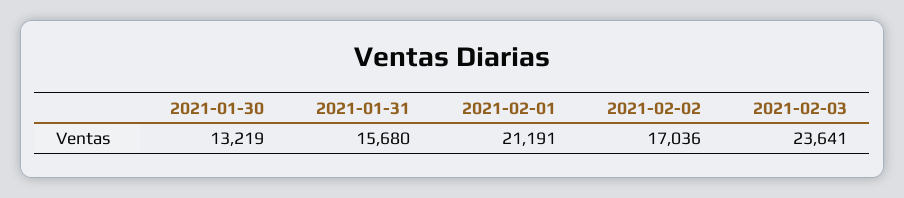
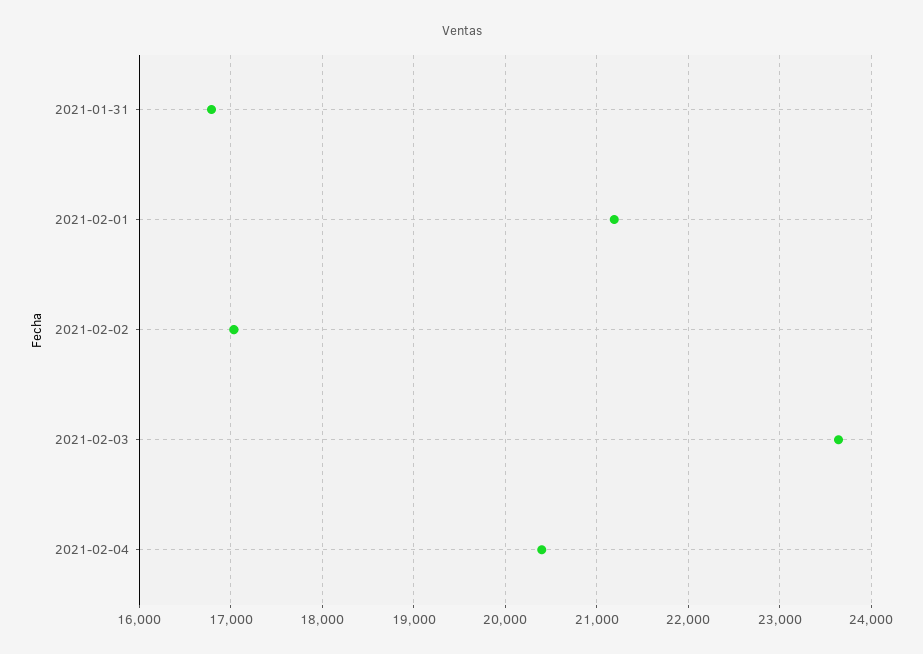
2021-01-30: 13219 -> none
2021-01-31: 15680 -> 16800
2021-02-04: none -> 20400

